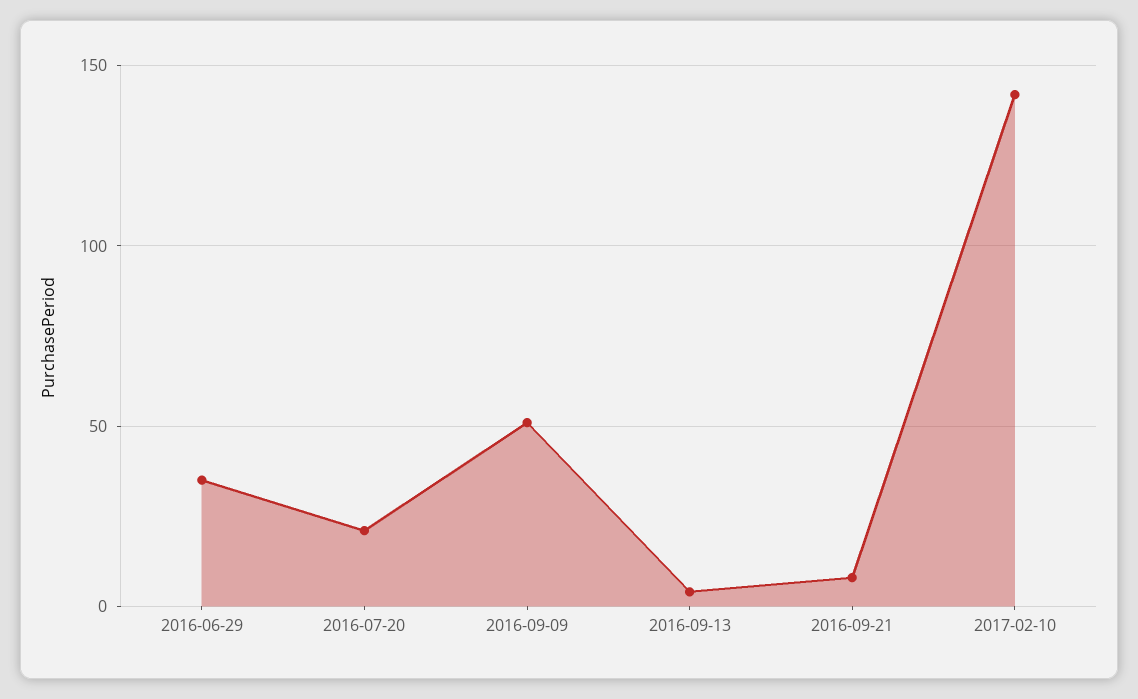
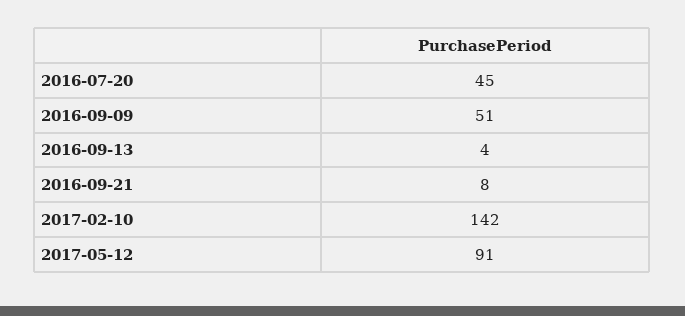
2016-06-29: 35 -> none
2016-07-20: 20 -> 45
2017-05-12: none -> 91

